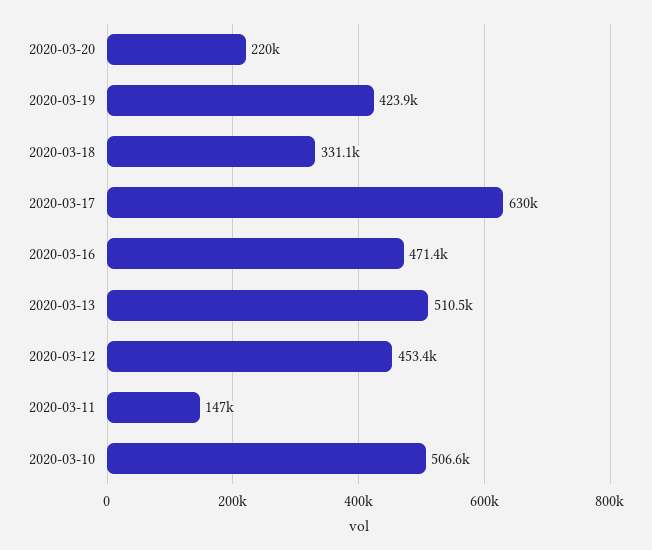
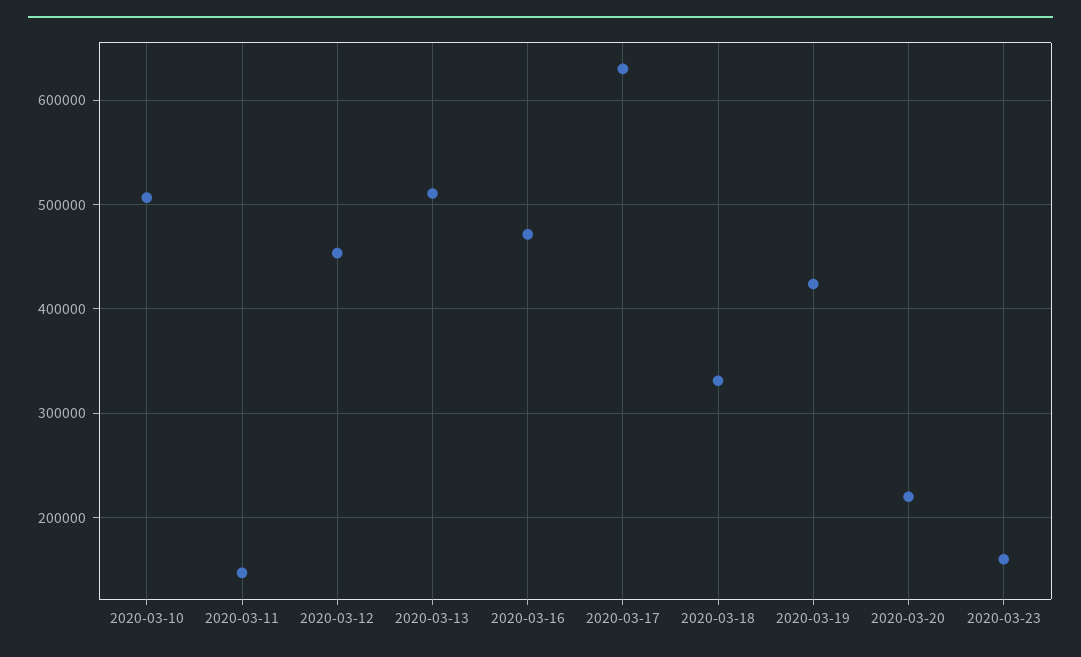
2020-03-23: none -> 160000

